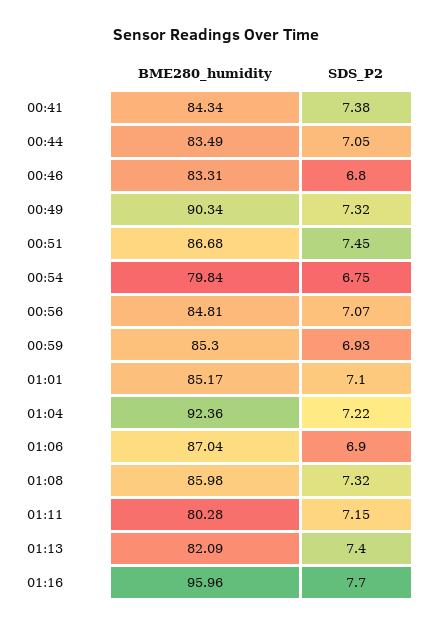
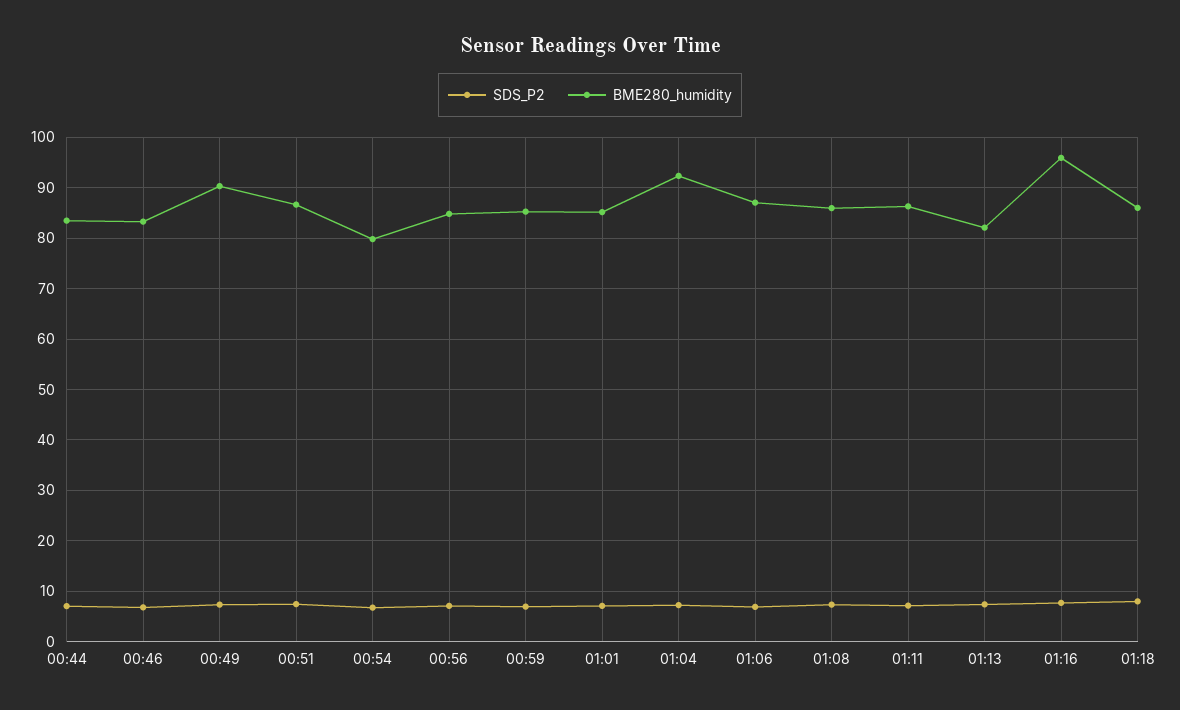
BME280_humidity, 00:41: 84.34 -> none
SDS_P2, 00:41: 7.38 -> none
BME280_humidity, 01:11: 80.28 -> 86
SDS_P2, 01:18: none -> 8
BME280_humidity, 01:18: none -> 86

